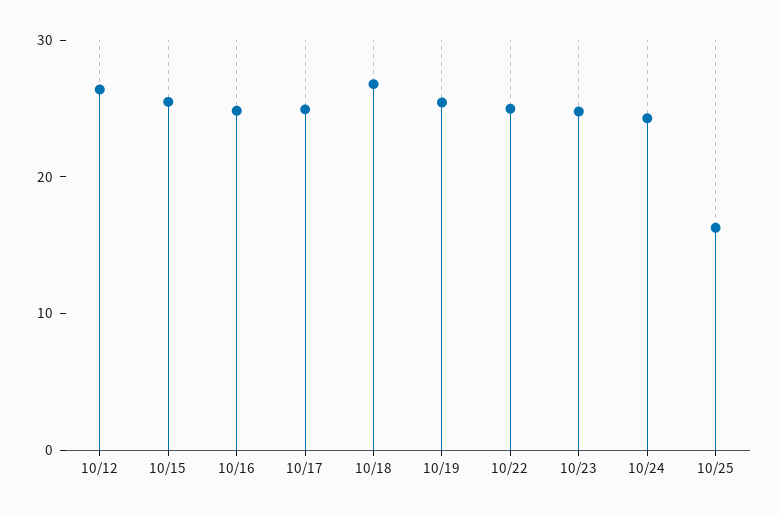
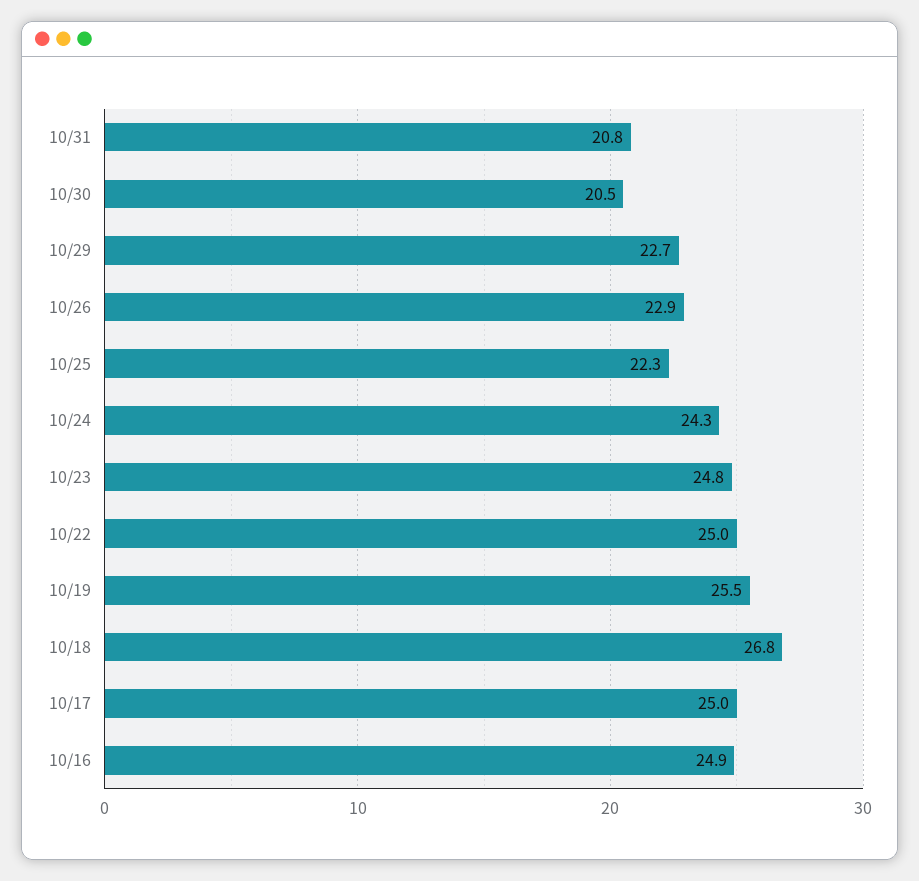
10/12: 26 -> none
10/15: 26 -> none
10/25: 16 -> 22.3
10/31: none -> 20.8
10/30: none -> 20.5
10/29: none -> 22.7
10/26: none -> 22.9

